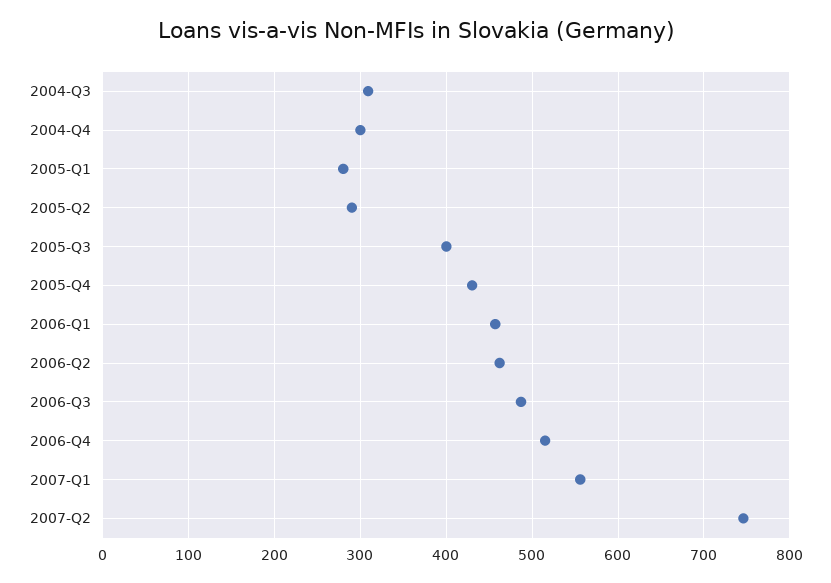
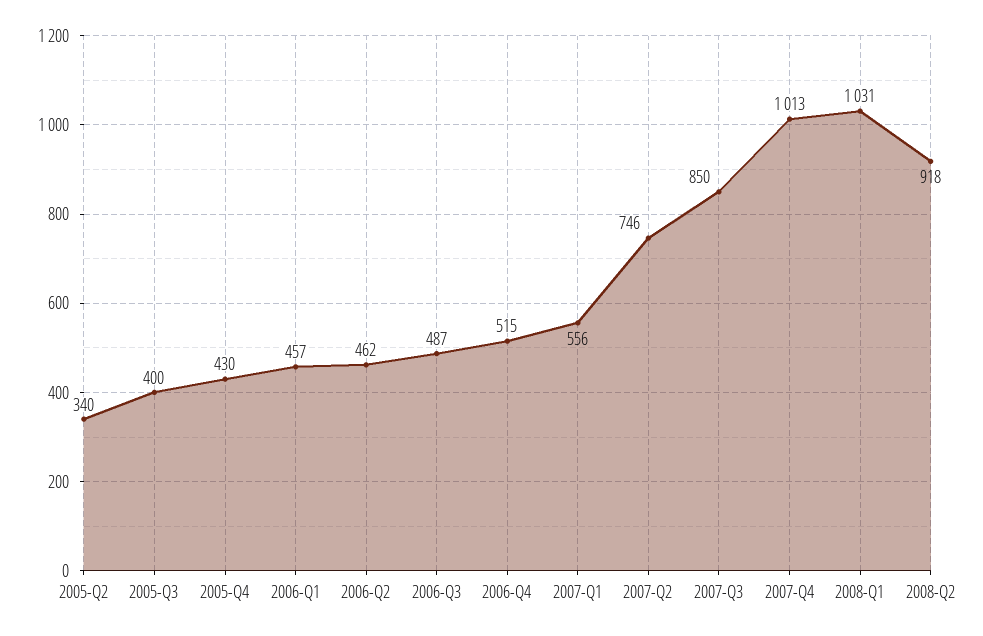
2004-Q3: 310 -> none
2004-Q4: 300 -> none
2005-Q1: 280 -> none
2005-Q2: 290 -> 340
2007-Q3: none -> 850
2007-Q4: none -> 1013
2008-Q1: none -> 1031
2008-Q2: none -> 918

